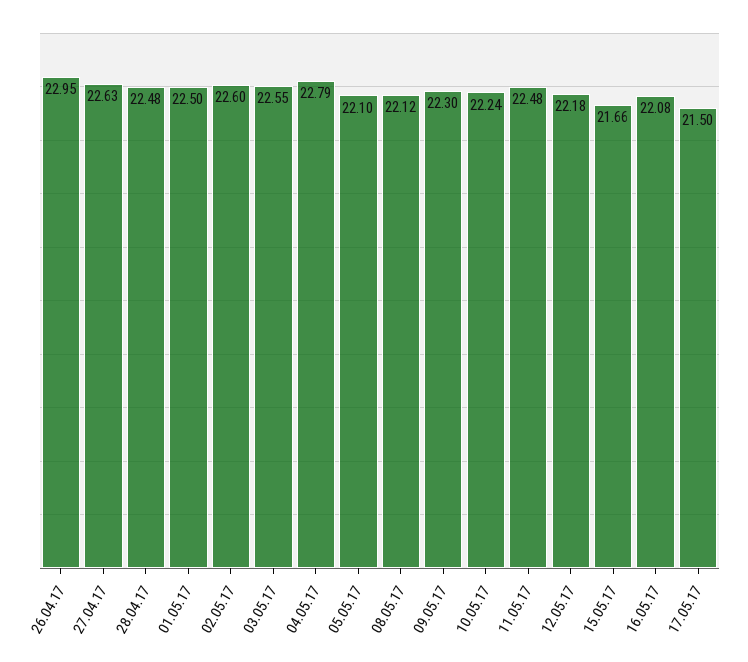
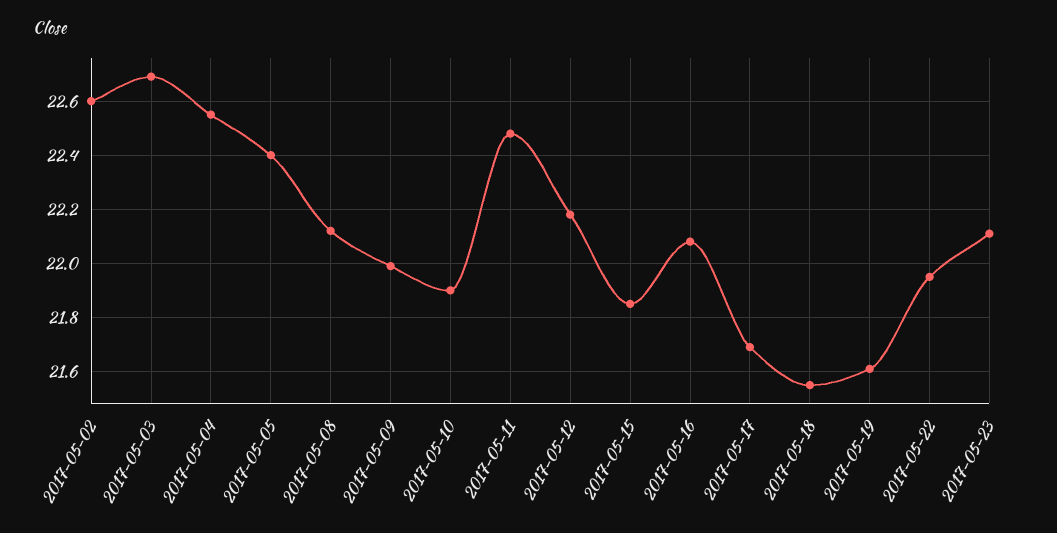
26.04.17: 22.95 -> none
27.04.17: 22.63 -> none
28.04.17: 22.48 -> none
01.05.17: 22.5 -> none
03.05.17: 22.55 -> 22.7
04.05.17: 22.79 -> 22.55
05.05.17: 22.1 -> 22.4
09.05.17: 22.3 -> 22
10.05.17: 22.24 -> 21.9
15.05.17: 21.66 -> 21.85
17.05.17: 21.5 -> 21.7
2017-05-18: none -> 21.55
2017-05-19: none -> 21.6
2017-05-22: none -> 21.95
2017-05-23: none -> 22.1

